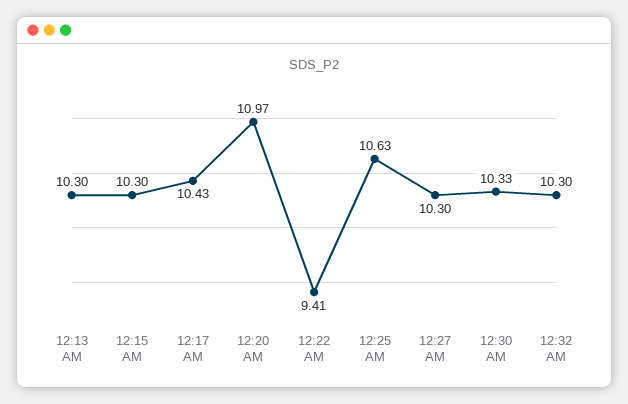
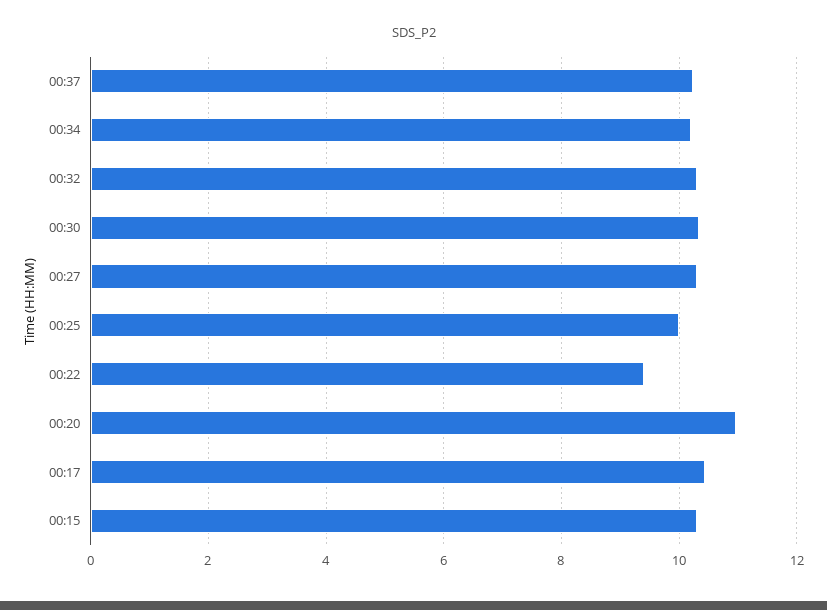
12:13 AM: 10.3 -> none
12:25 AM: 10.63 -> 10
00:37: none -> 10.2
00:34: none -> 10.2

